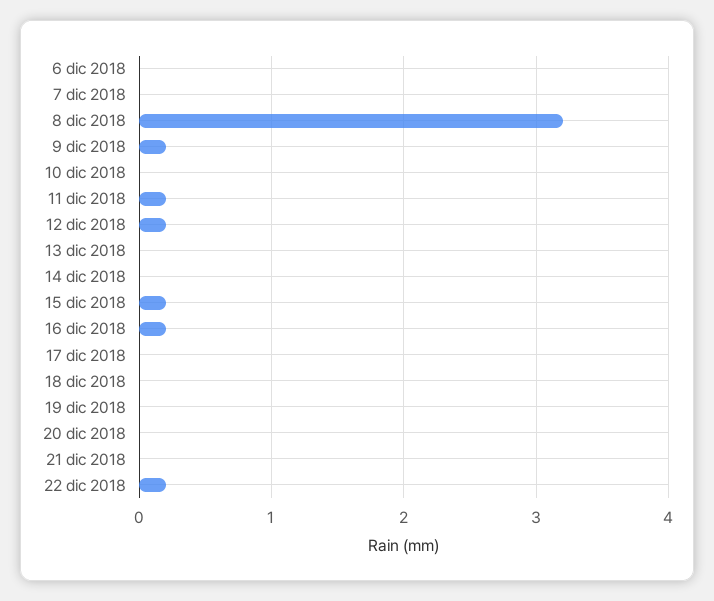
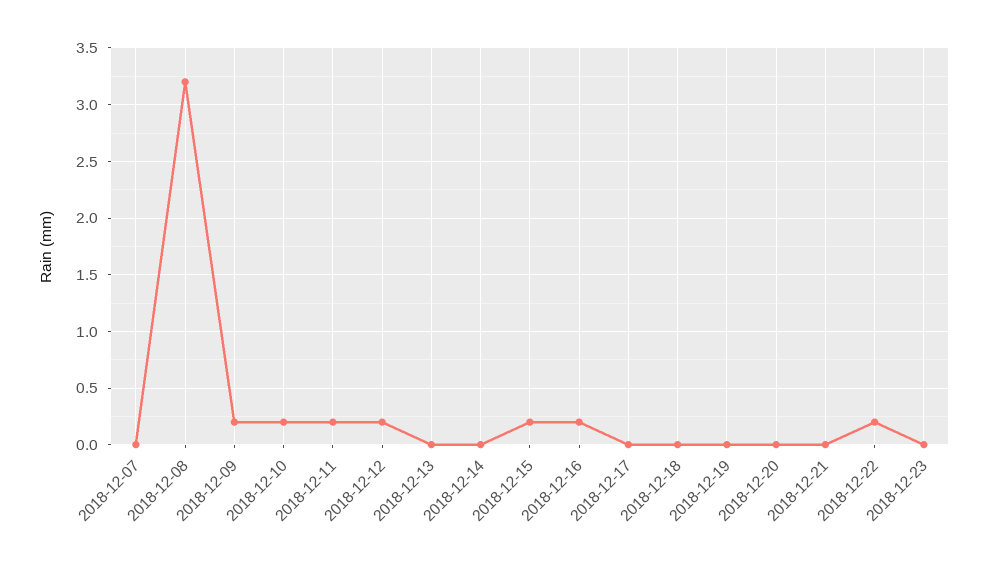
6 dic 2018: 0 -> none
10 dic 2018: 0 -> 0.2
2018-12-23: none -> 0

